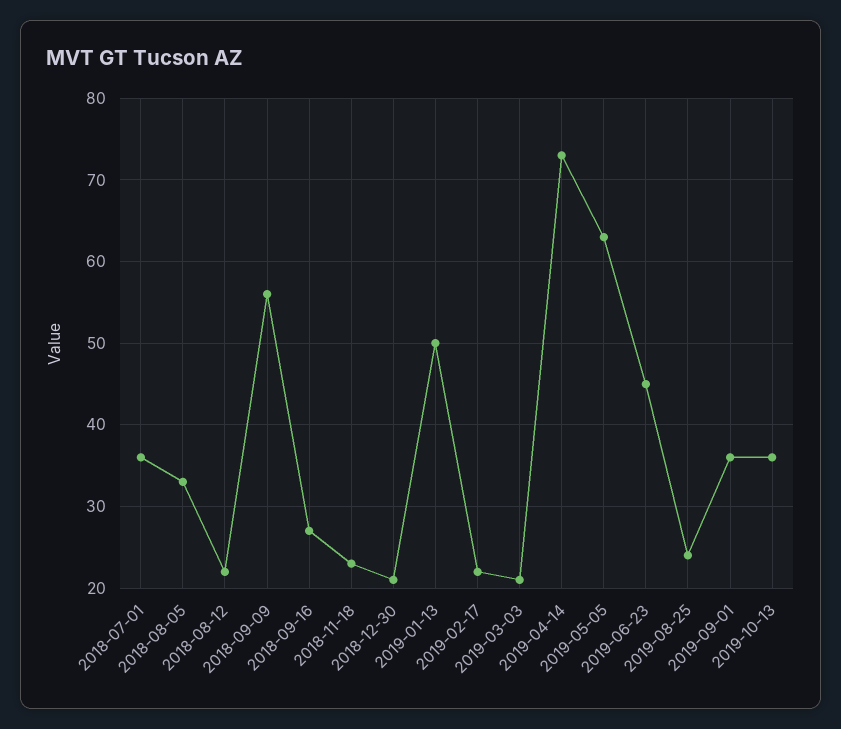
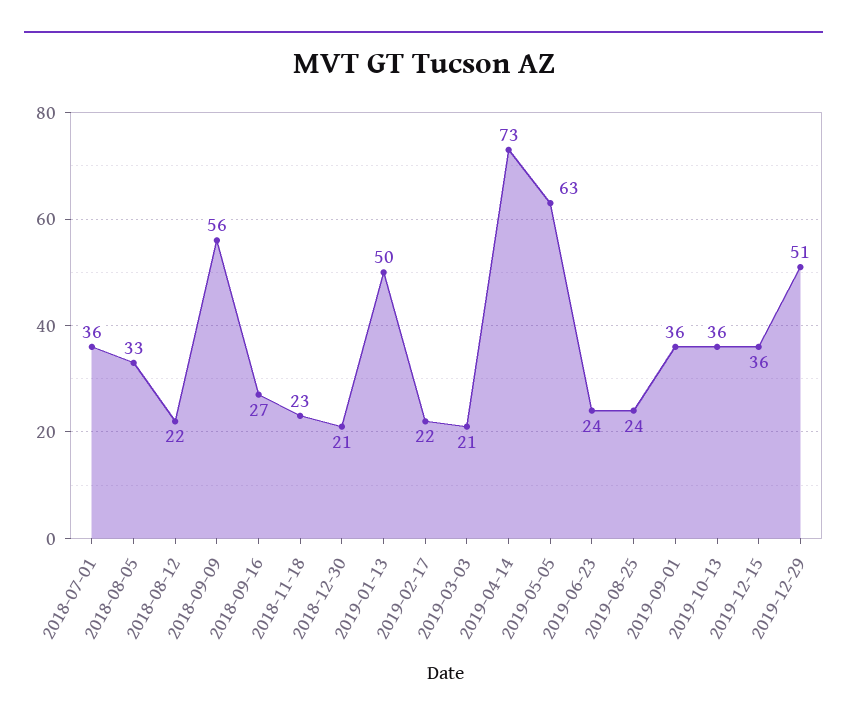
2019-06-23: 45 -> 24
2019-12-15: none -> 36
2019-12-29: none -> 51

